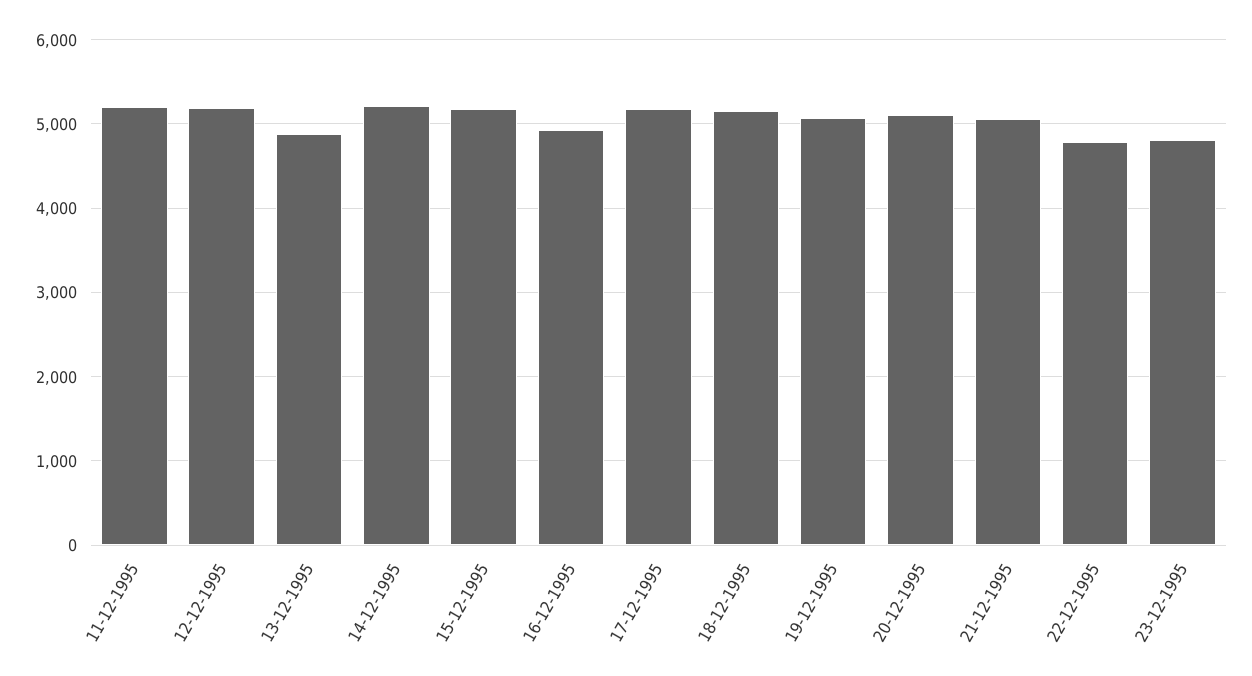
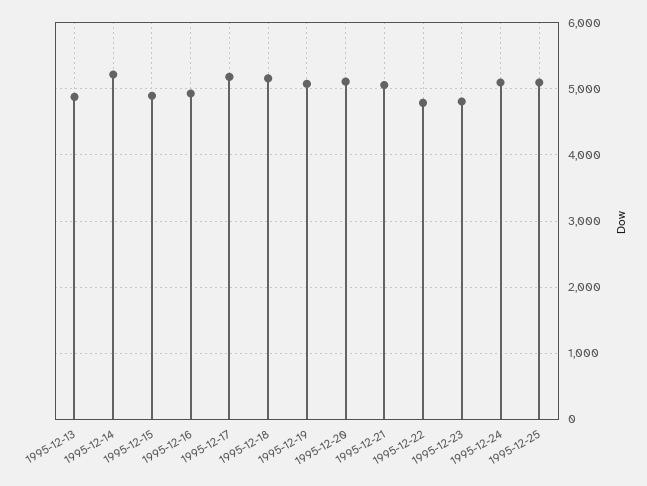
11-12-1995: 5200 -> none
12-12-1995: 5200 -> none
15-12-1995: 5200 -> 4900
1995-12-24: none -> 5100
1995-12-25: none -> 5100

